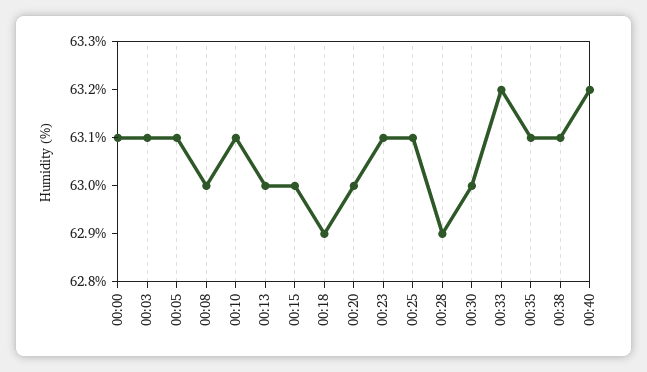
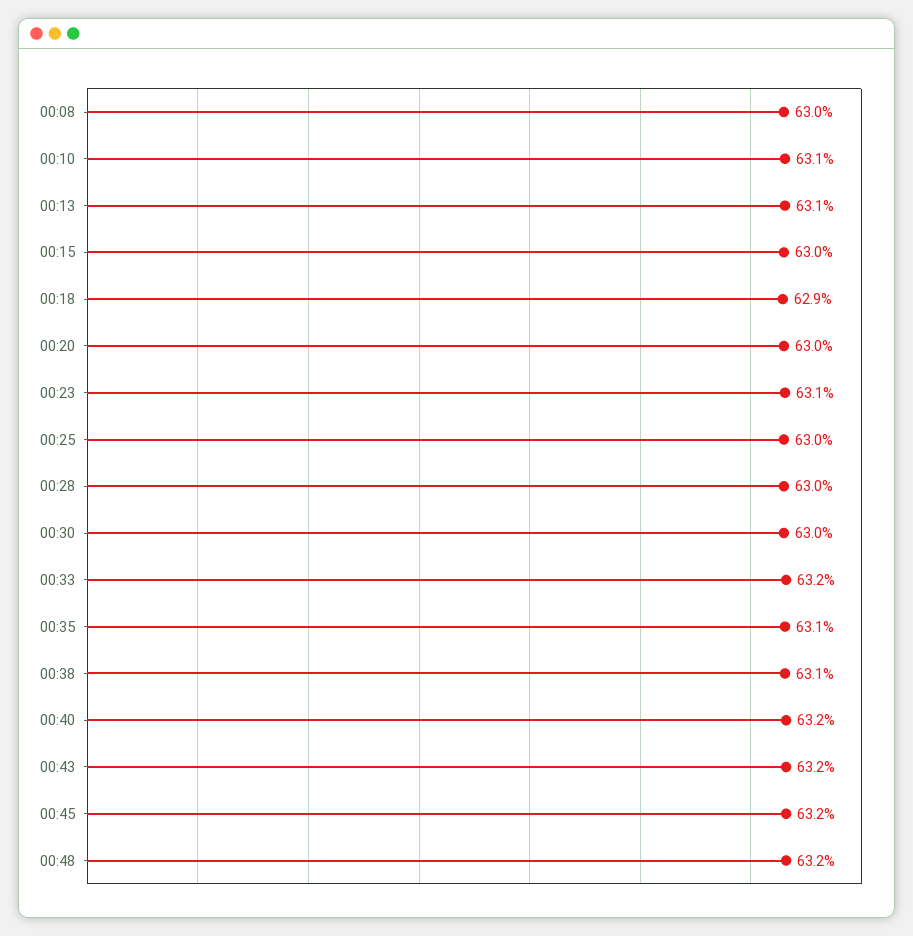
00:00: 63.1 -> none
00:03: 63.1 -> none
00:05: 63.1 -> none
00:13: 63 -> 63.1
00:25: 63.1 -> 63
00:28: 62.9 -> 63
00:43: none -> 63.2
00:45: none -> 63.2
00:48: none -> 63.2

